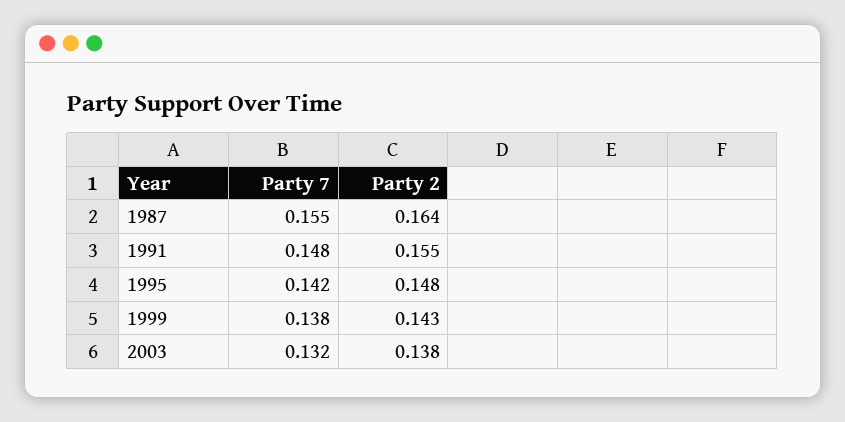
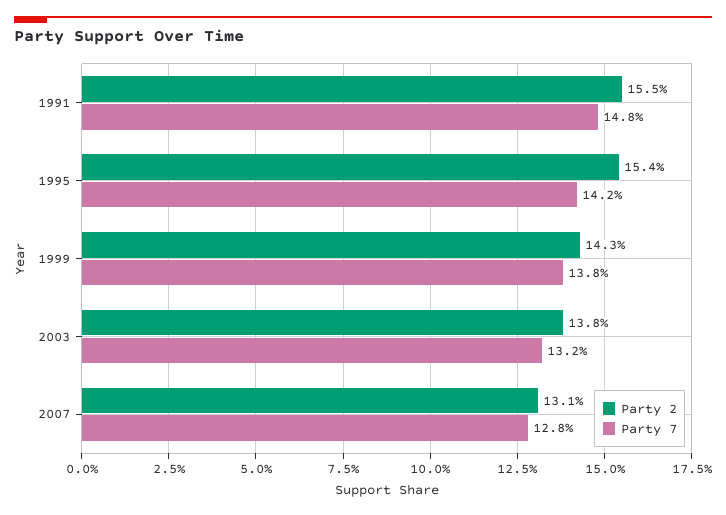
Party 7, 1987: 0.155 -> none
Party 2, 1987: 0.164 -> none
Party 2, 1995: 0.148 -> 0.154
Party 2, 2007: none -> 0.131
Party 7, 2007: none -> 0.128

